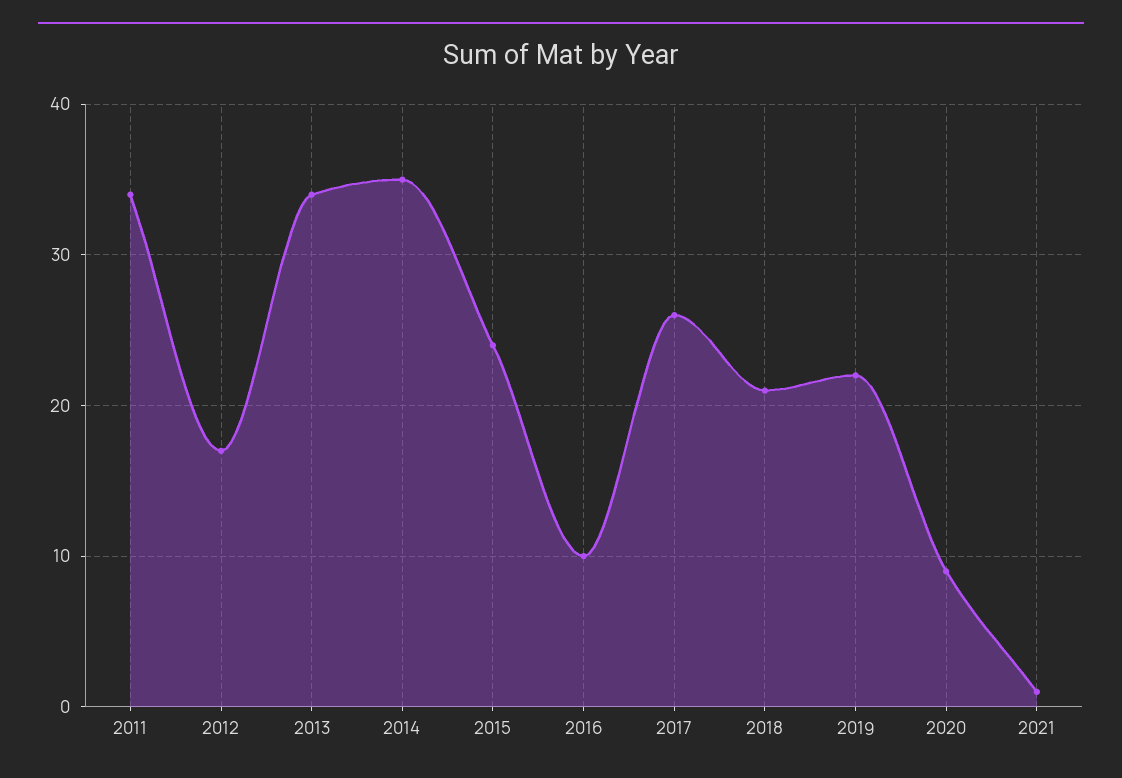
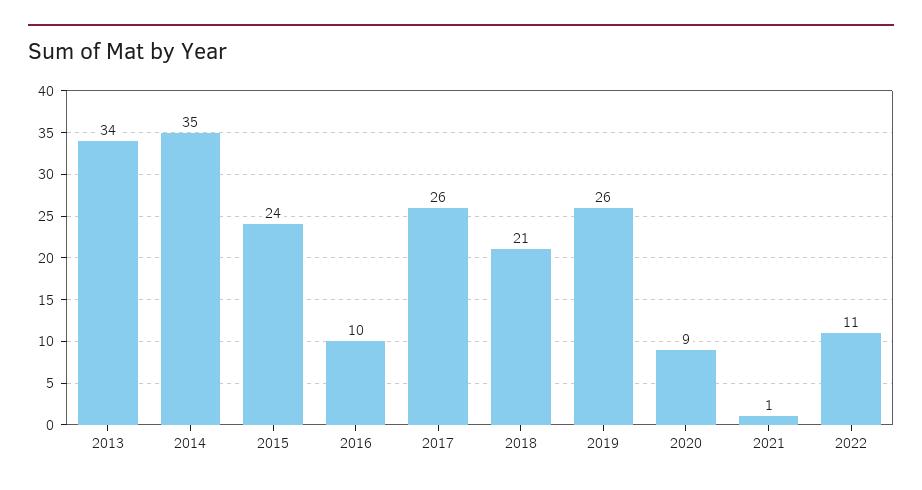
2011: 34 -> none
2012: 17 -> none
2019: 22 -> 26
2022: none -> 11

